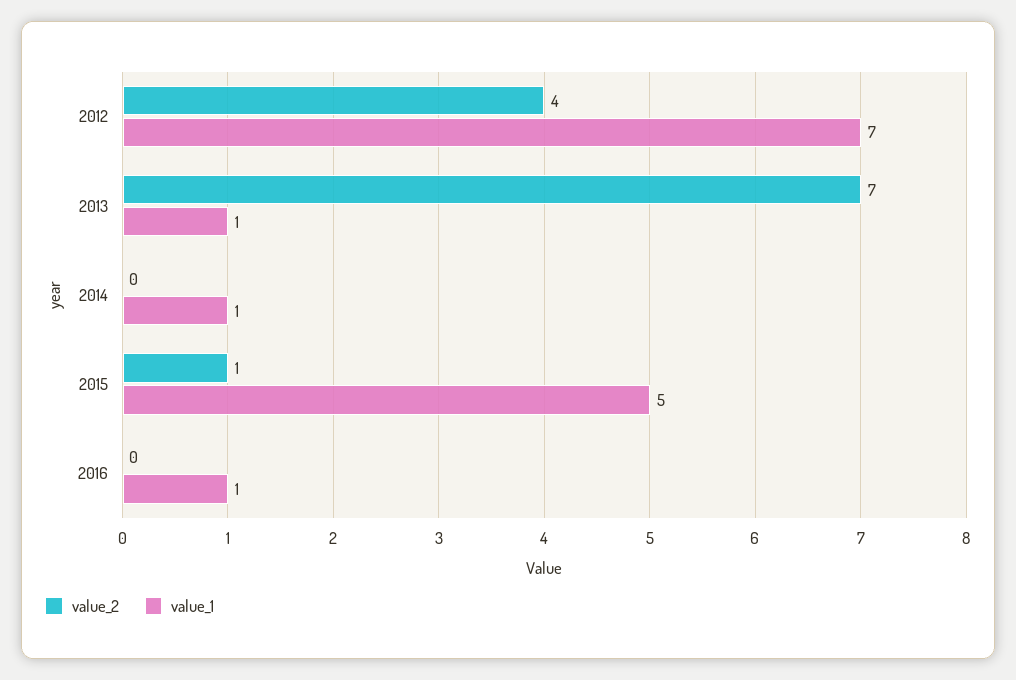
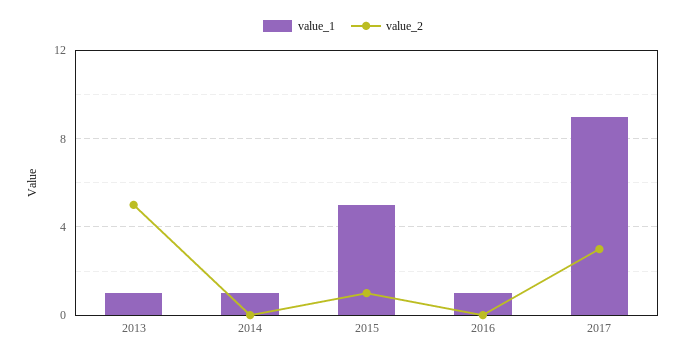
value_2, 2012: 4 -> none
value_1, 2012: 7 -> none
value_2, 2013: 7 -> 5
value_1, 2017: none -> 9
value_2, 2017: none -> 3

